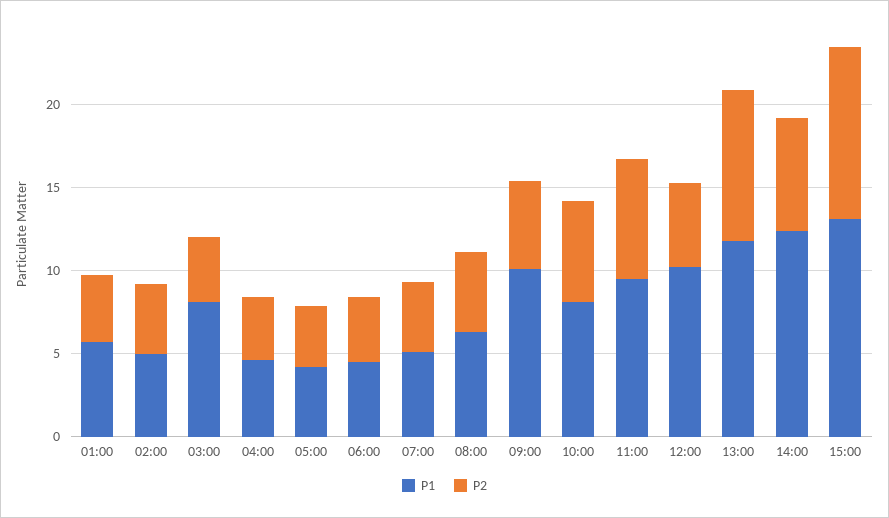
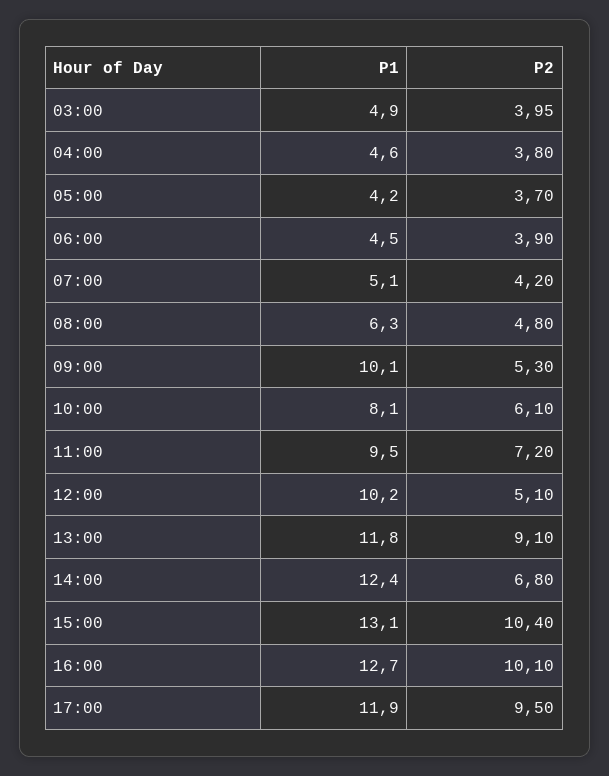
P1, 01:00: 6 -> none
P2, 01:00: 4 -> none
P1, 02:00: 5 -> none
P2, 02:00: 4 -> none
P1, 03:00: 8 -> 4.9
P1, 16:00: none -> 12.7
P2, 16:00: none -> 10.1
P1, 17:00: none -> 11.9
P2, 17:00: none -> 9.5

